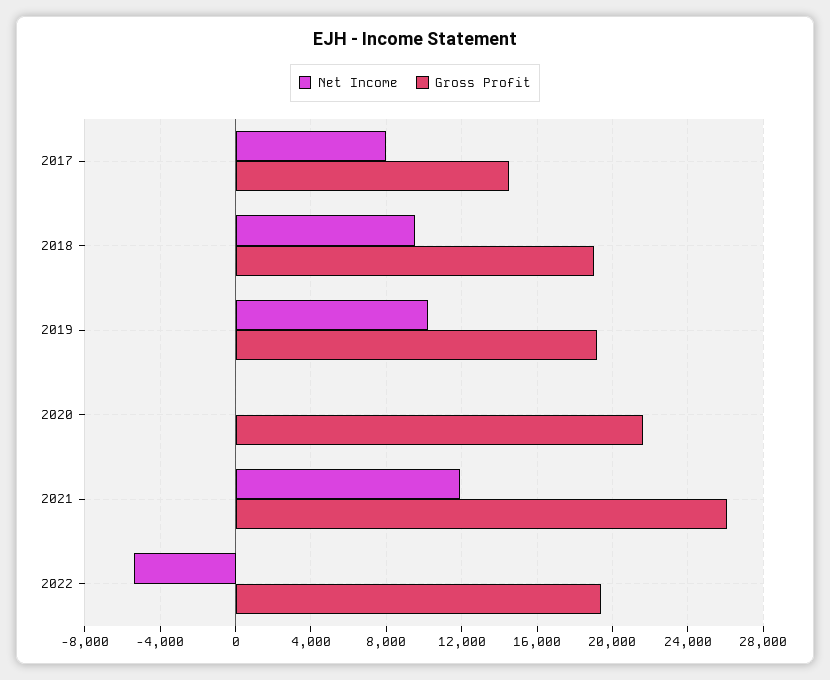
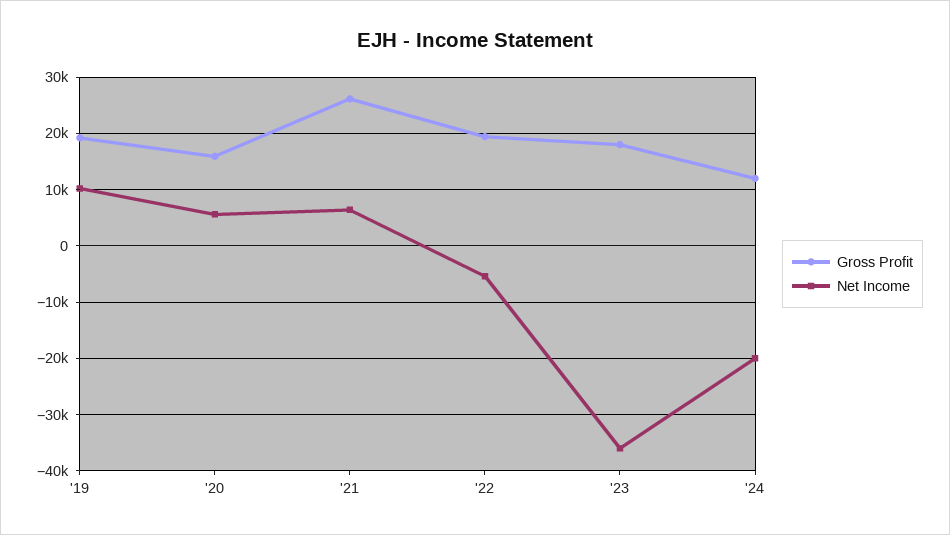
Net Income, 2017: 8000 -> none
Gross Profit, 2017: 14500 -> none
Net Income, 2018: 9500 -> none
Gross Profit, 2018: 19000 -> none
Net Income, 2020: 0 -> 6000
Gross Profit, 2020: 21500 -> 16000
Net Income, 2021: 12000 -> 6000
Gross Profit, '23: none -> 18000
Net Income, '23: none -> -36000
Gross Profit, '24: none -> 12000
Net Income, '24: none -> -20000

